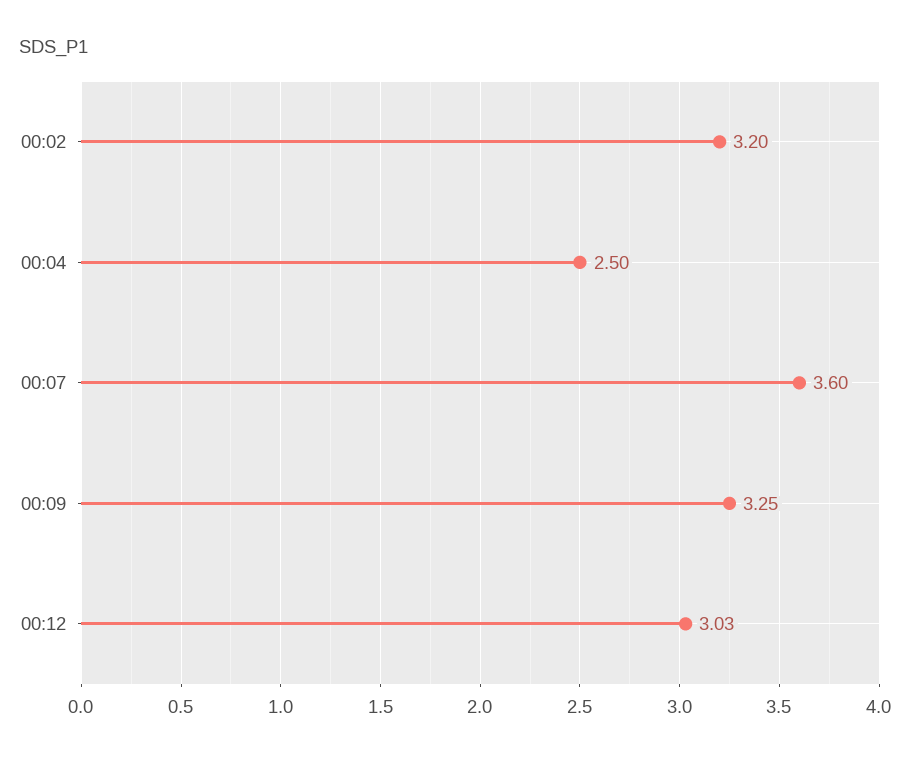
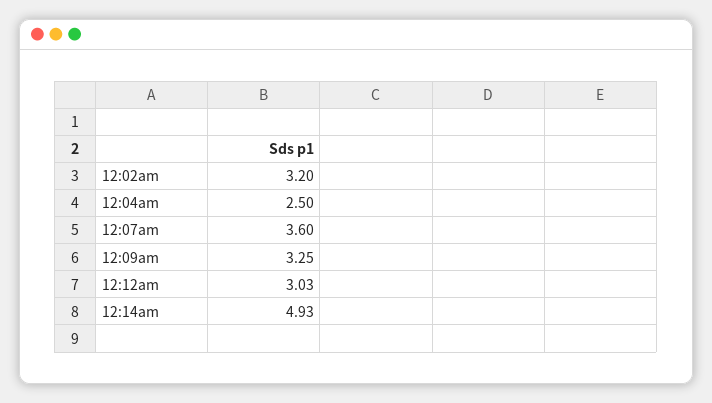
12:14am: none -> 4.93

